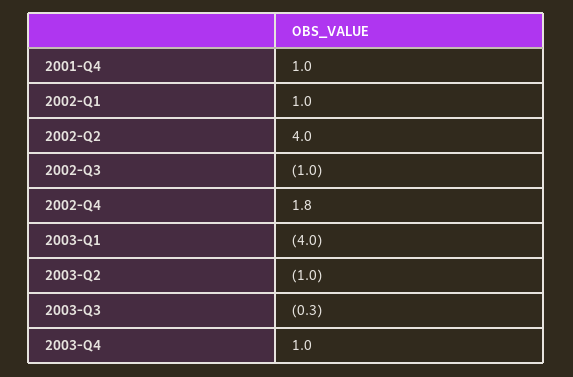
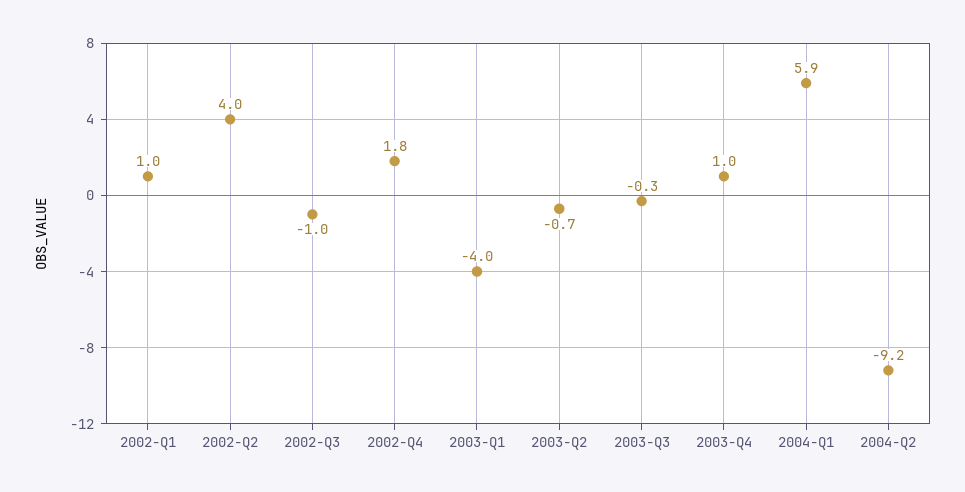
2001-Q4: 1 -> none
2003-Q2: -1 -> -0.7
2004-Q1: none -> 5.9
2004-Q2: none -> -9.2

